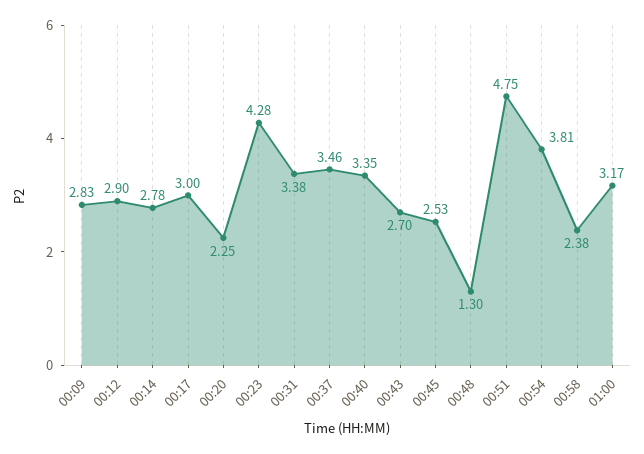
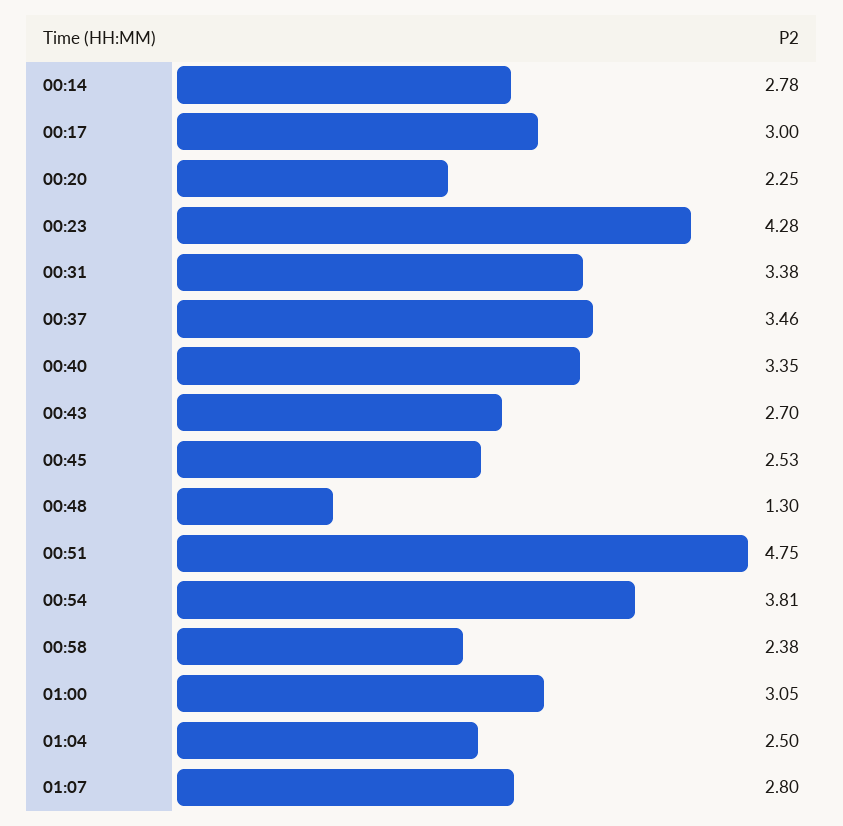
00:09: 2.83 -> none
00:12: 2.9 -> none
01:00: 3.17 -> 3.05
01:04: none -> 2.5
01:07: none -> 2.8

